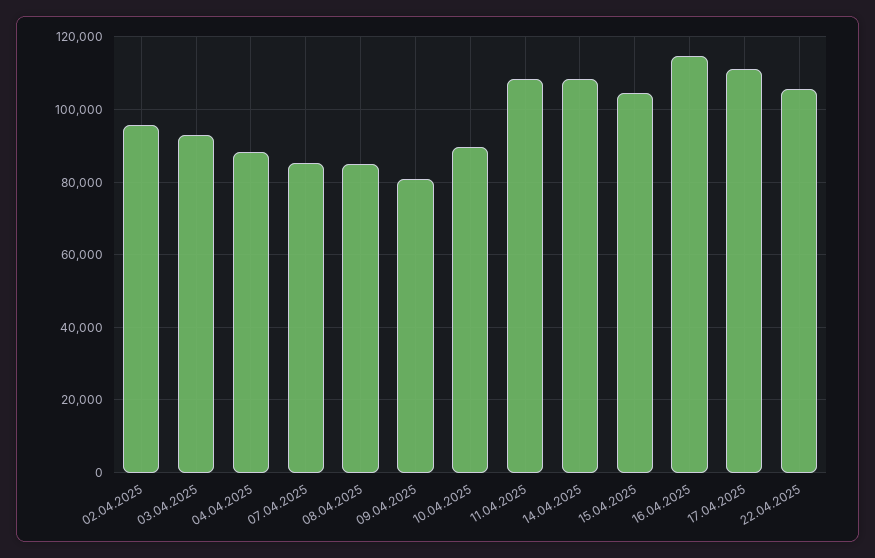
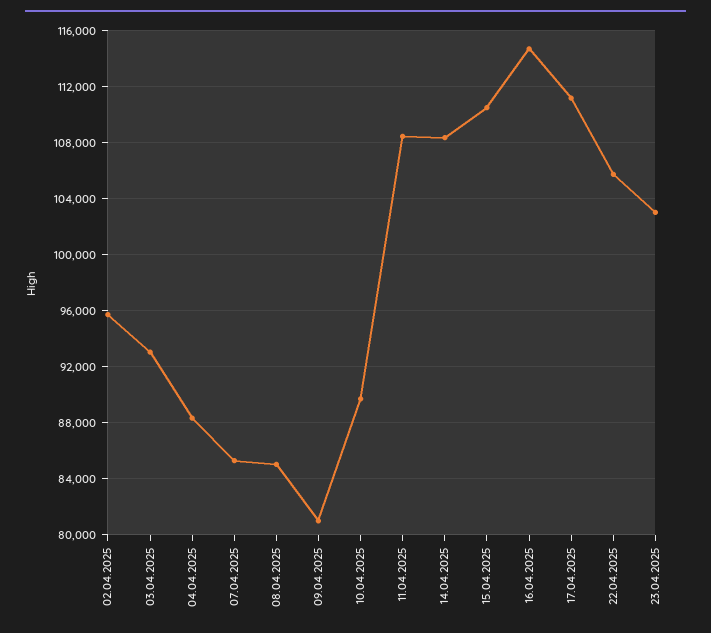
15.04.2025: 104000 -> 110500
23.04.2025: none -> 103000

